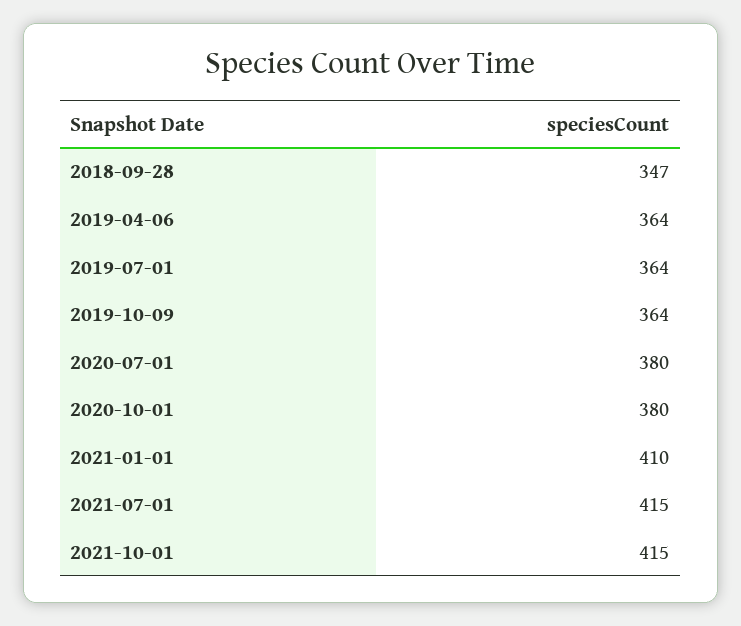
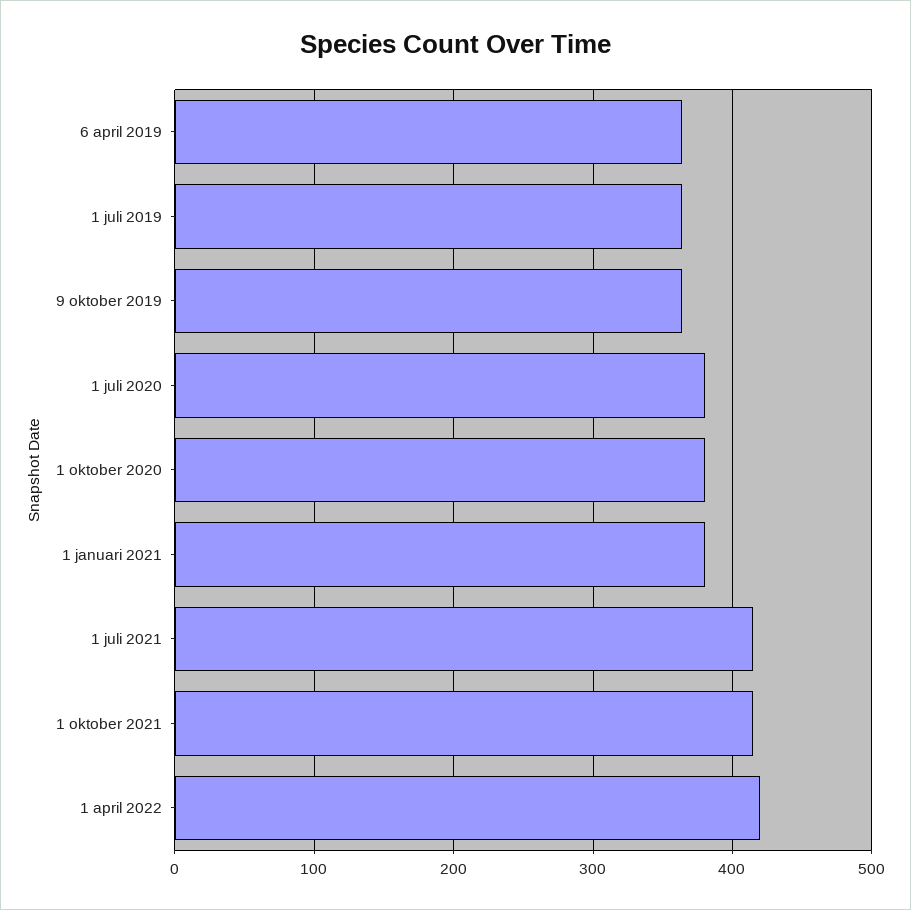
2018-09-28: 347 -> none
2021-01-01: 410 -> 380
1 april 2022: none -> 420

